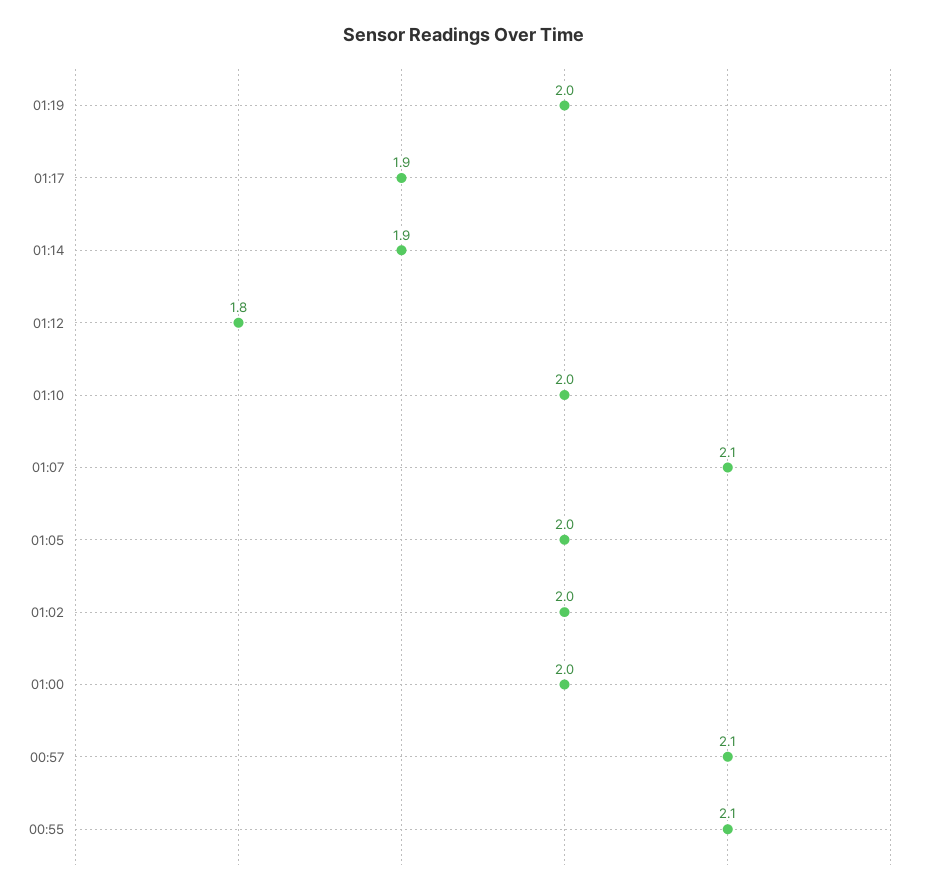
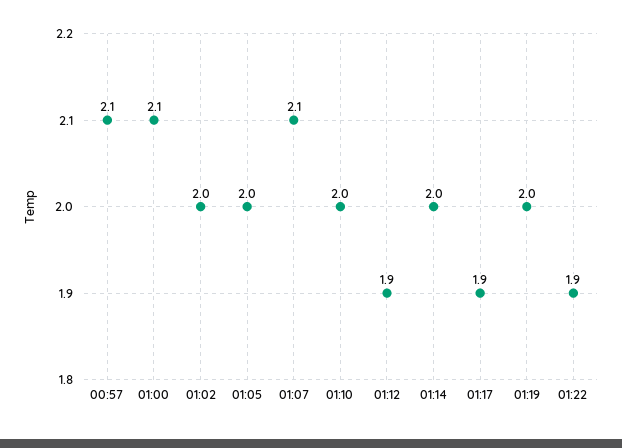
01:14: 1.9 -> 2
01:12: 1.8 -> 1.9
01:00: 2 -> 2.1
00:55: 2.1 -> none
01:22: none -> 1.9

